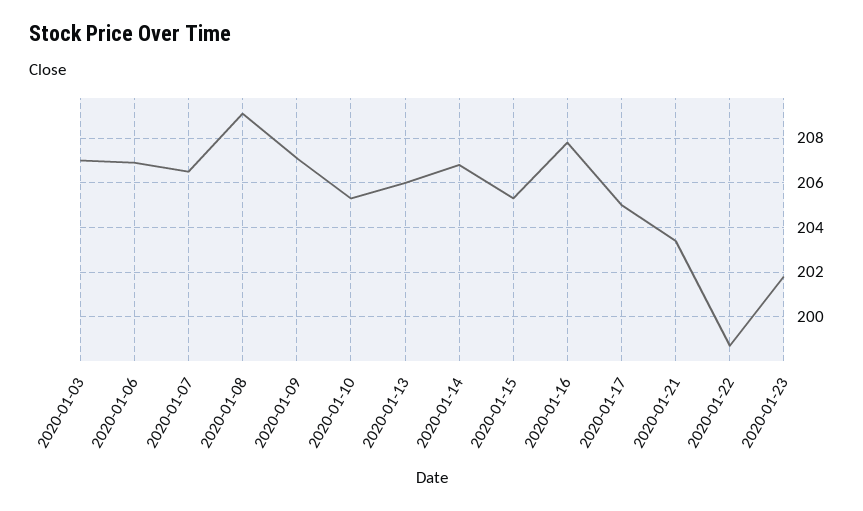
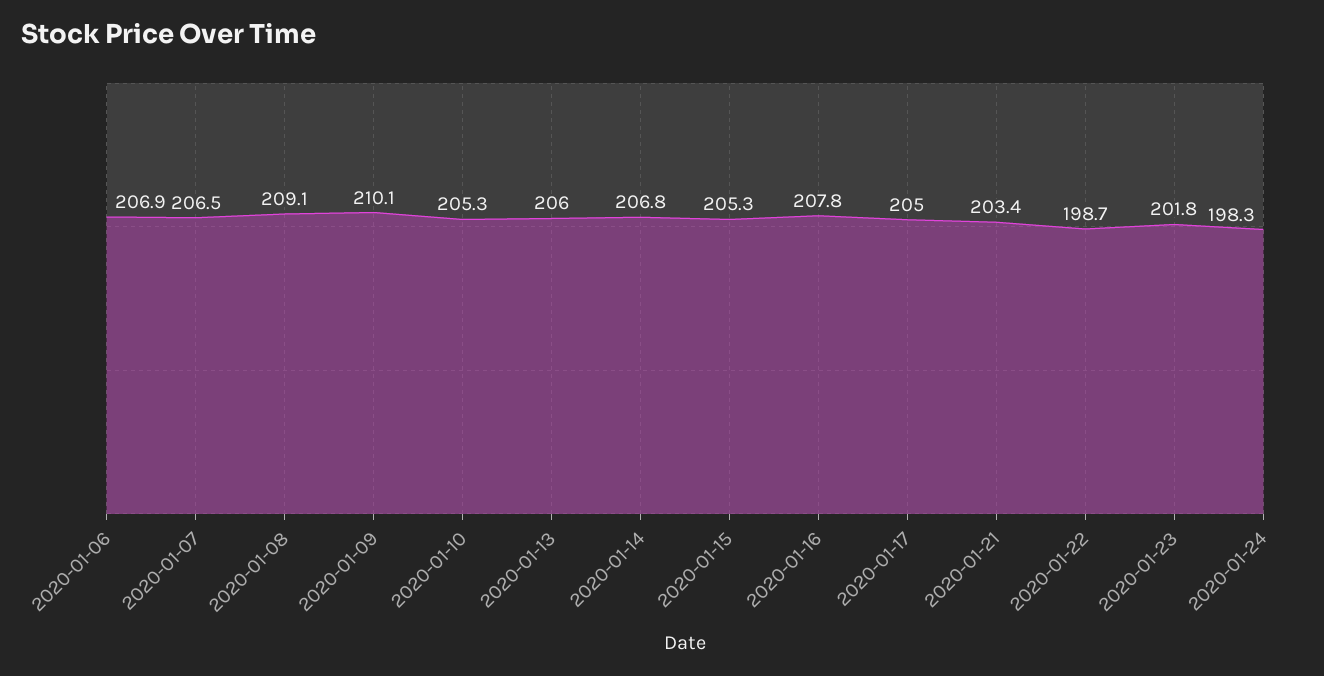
2020-01-03: 207 -> none
2020-01-09: 207 -> 210.1
2020-01-24: none -> 198.3

